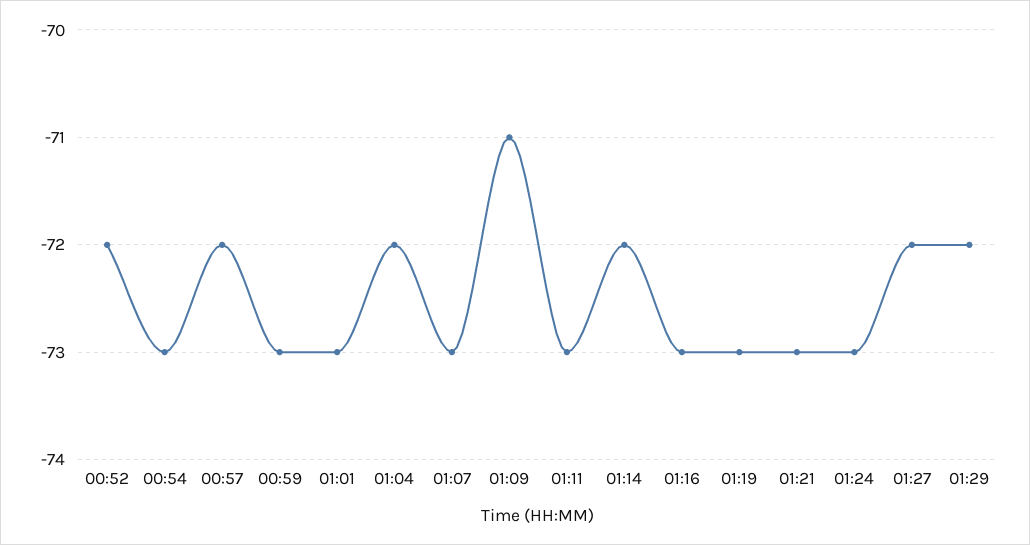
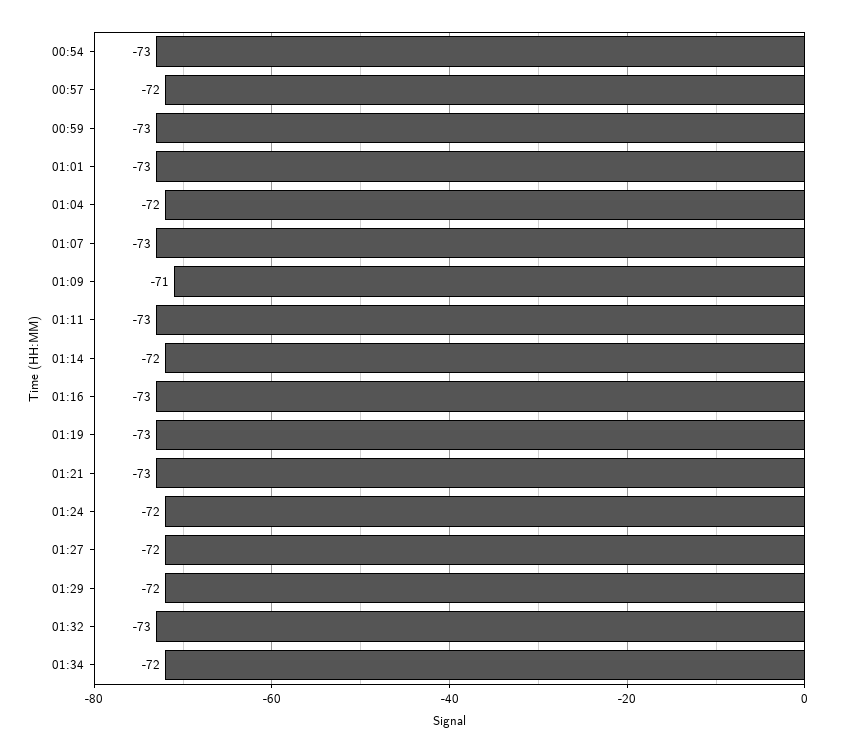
00:52: -72 -> none
01:24: -73 -> -72
01:32: none -> -73
01:34: none -> -72

